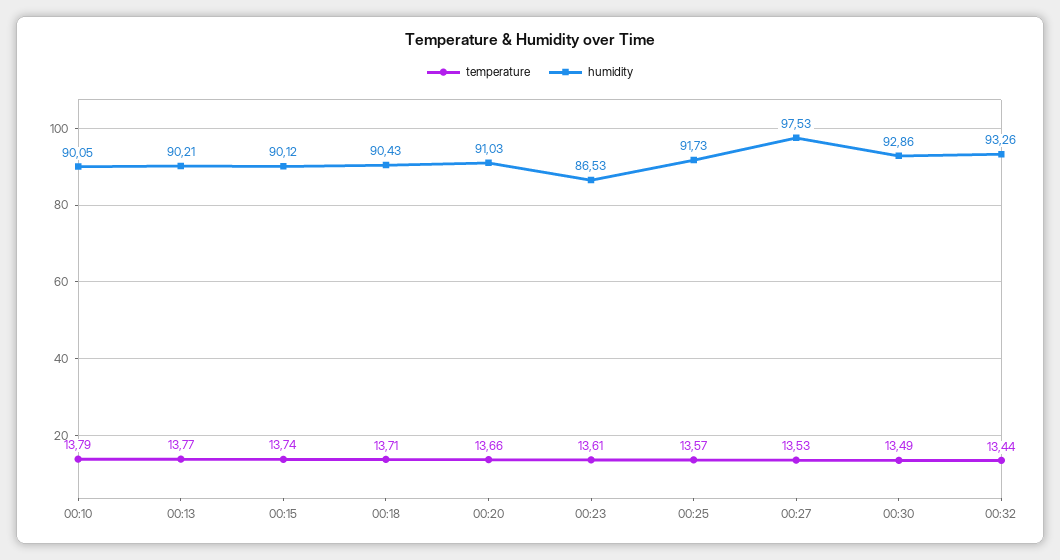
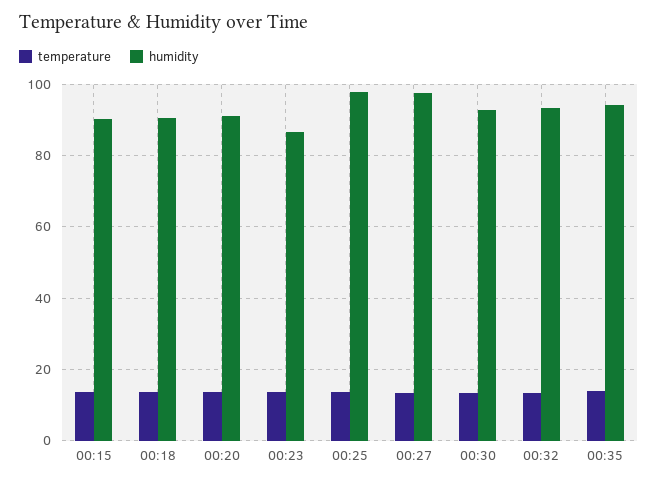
temperature, 00:10: 13.79 -> none
humidity, 00:10: 90.05 -> none
temperature, 00:13: 13.77 -> none
humidity, 00:13: 90.21 -> none
humidity, 00:25: 91.73 -> 98
temperature, 00:35: none -> 14
humidity, 00:35: none -> 94

